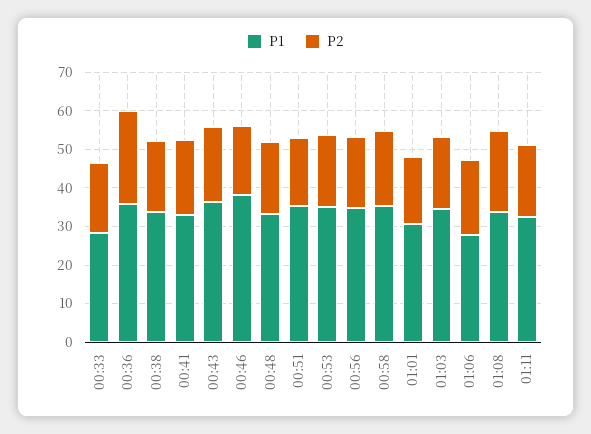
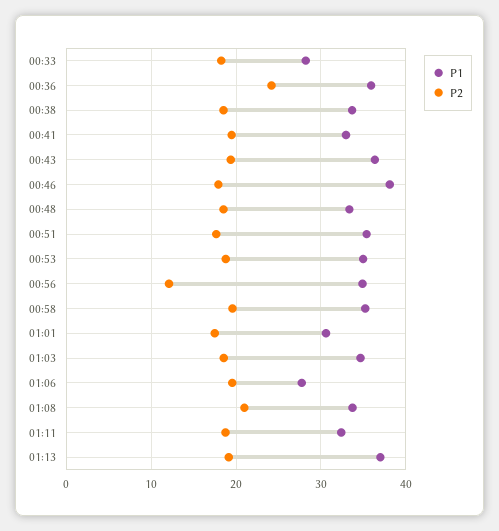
P2, 00:56: 17.5 -> 12
P1, 01:13: none -> 37
P2, 01:13: none -> 19

